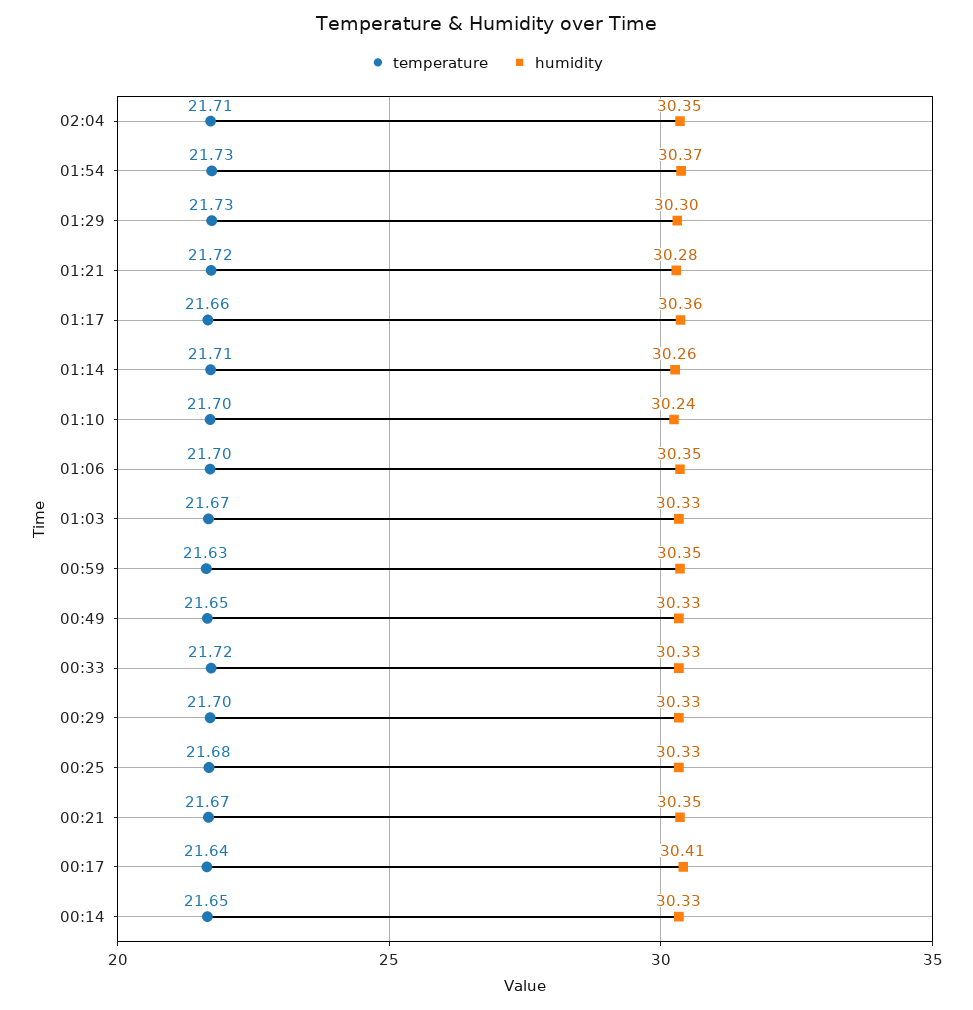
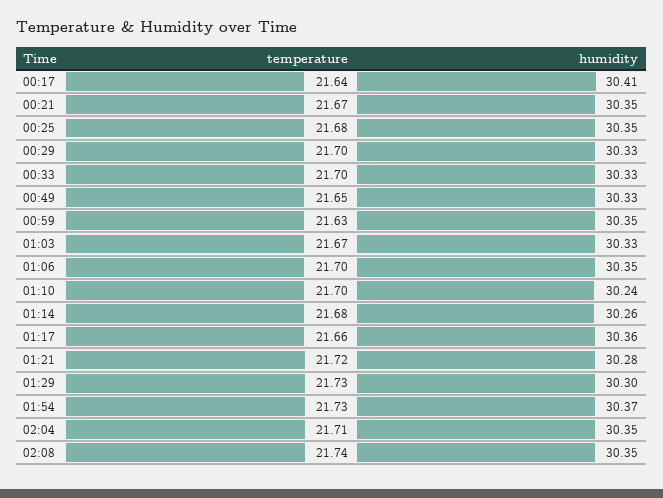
temperature, 01:14: 21.71 -> 21.68
temperature, 00:33: 21.72 -> 21.7
humidity, 00:25: 30.33 -> 30.35
temperature, 00:14: 21.65 -> none
humidity, 00:14: 30.33 -> none
temperature, 02:08: none -> 21.74
humidity, 02:08: none -> 30.35

